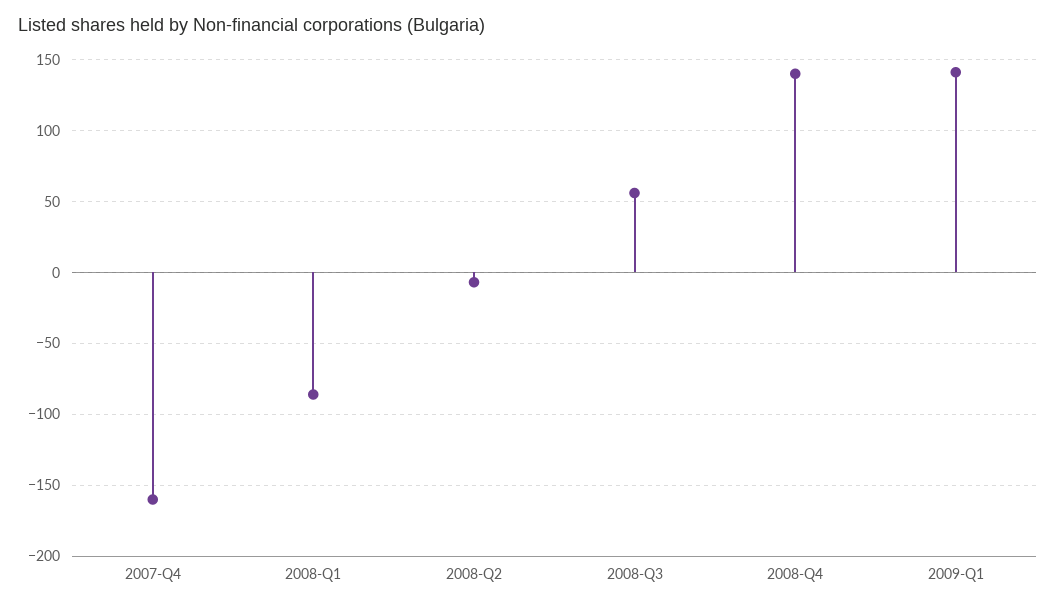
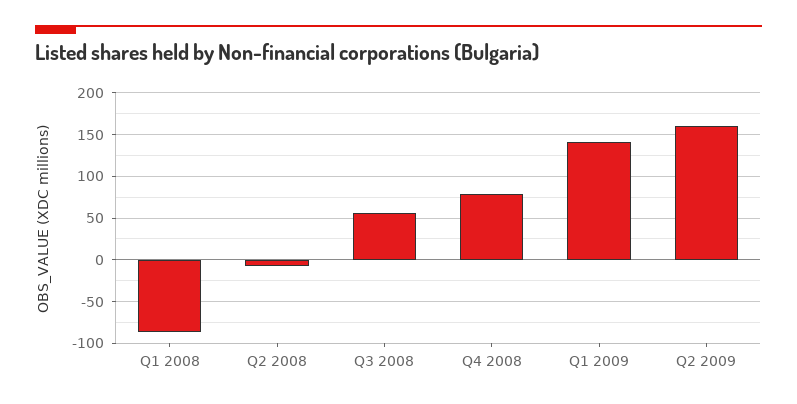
2007-Q4: -160 -> none
2008-Q4: 140 -> 80
Q2 2009: none -> 160

